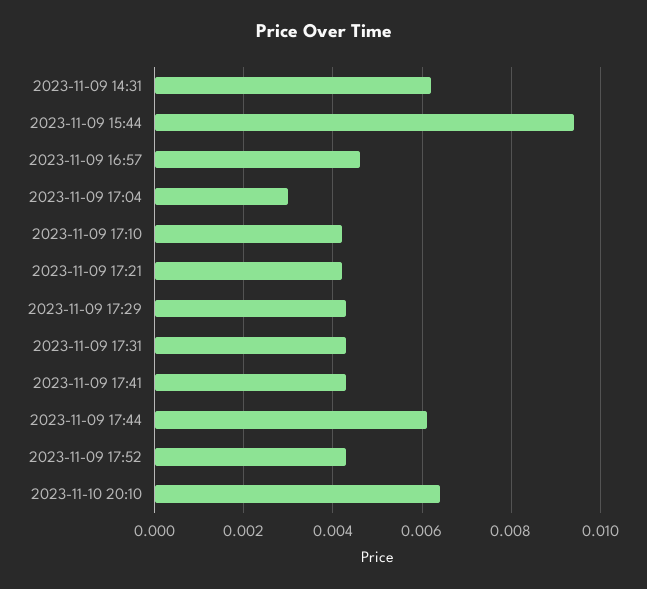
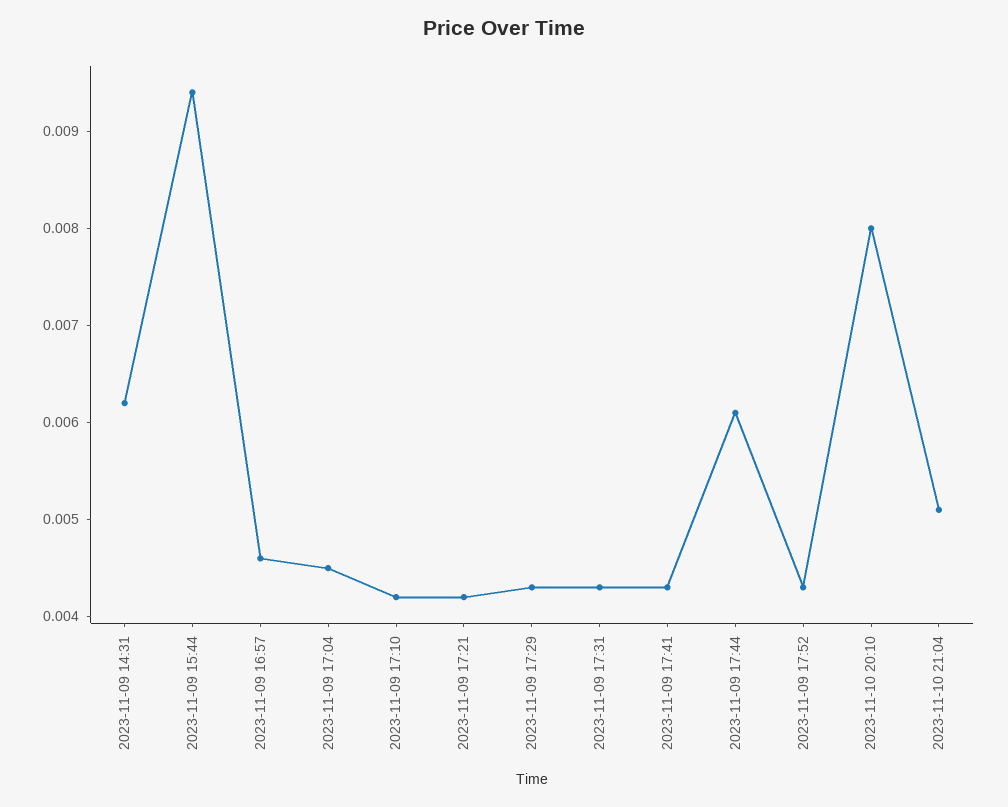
2023-11-09 17:04: 0.003 -> 0.0045
2023-11-10 20:10: 0.0065 -> 0.008
2023-11-10 21:04: none -> 0.0051

